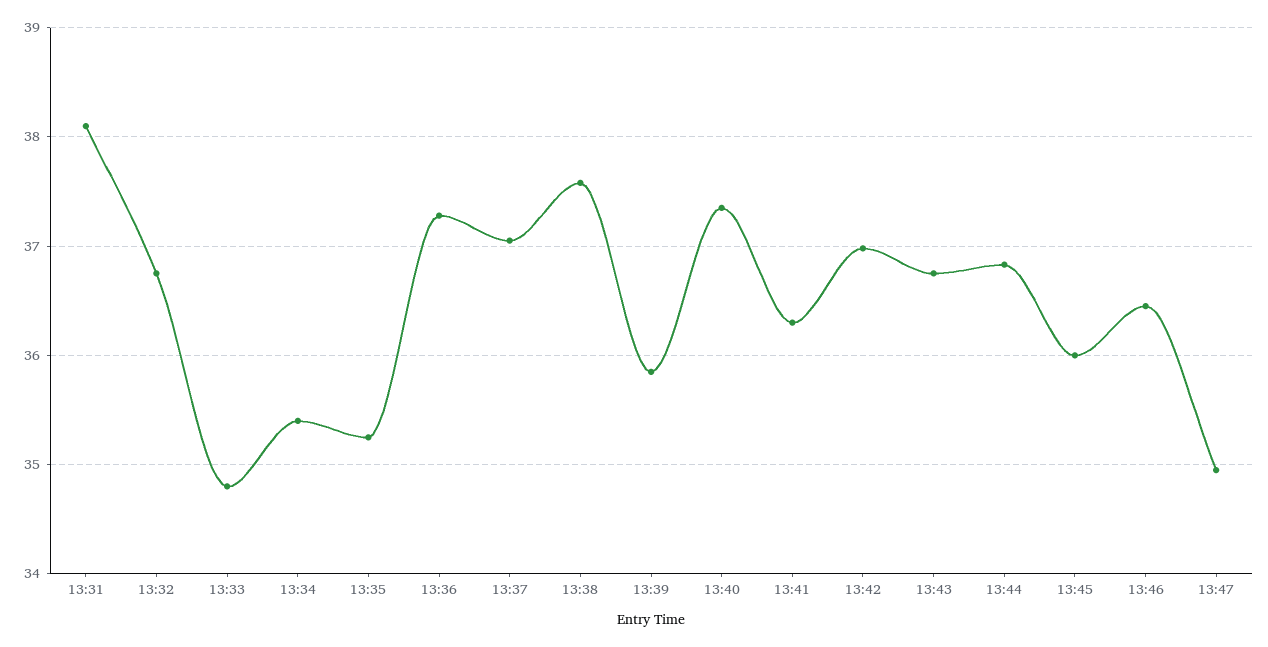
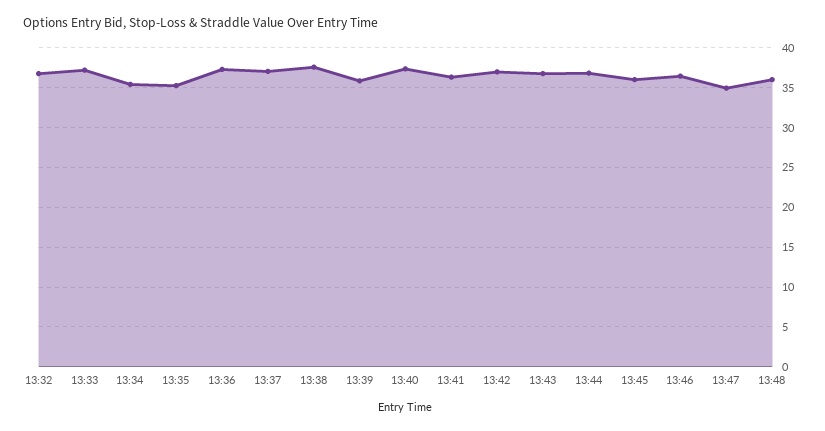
13:31: 38.1 -> none
13:33: 34.8 -> 37
13:48: none -> 36

